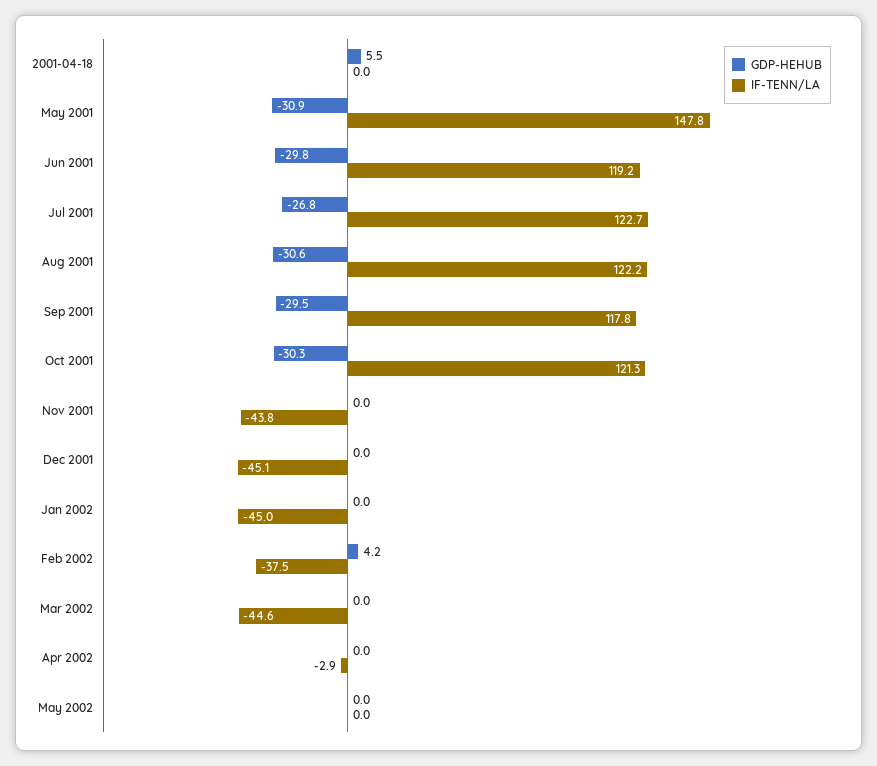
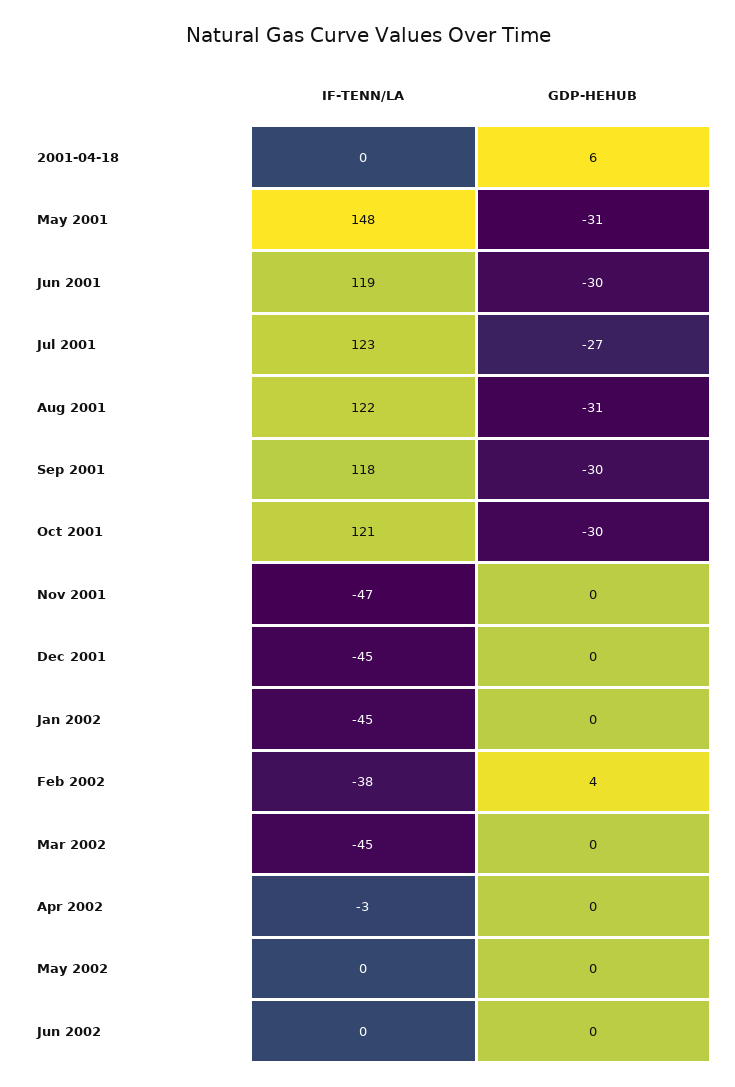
IF-TENN/LA, Nov 2001: -43.8 -> -47
IF-TENN/LA, Jun 2002: none -> 0
GDP-HEHUB, Jun 2002: none -> 0

